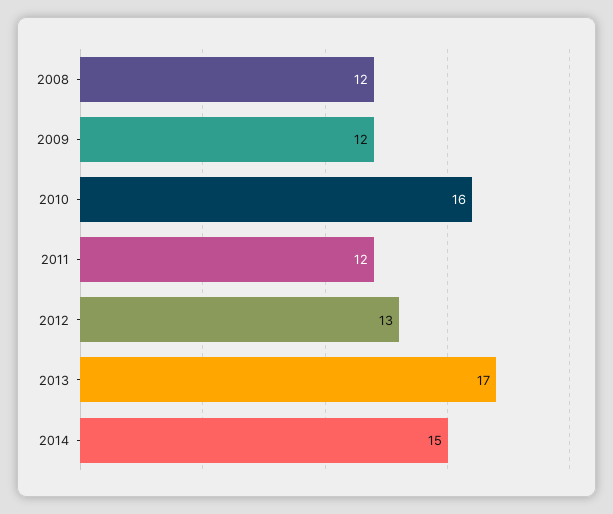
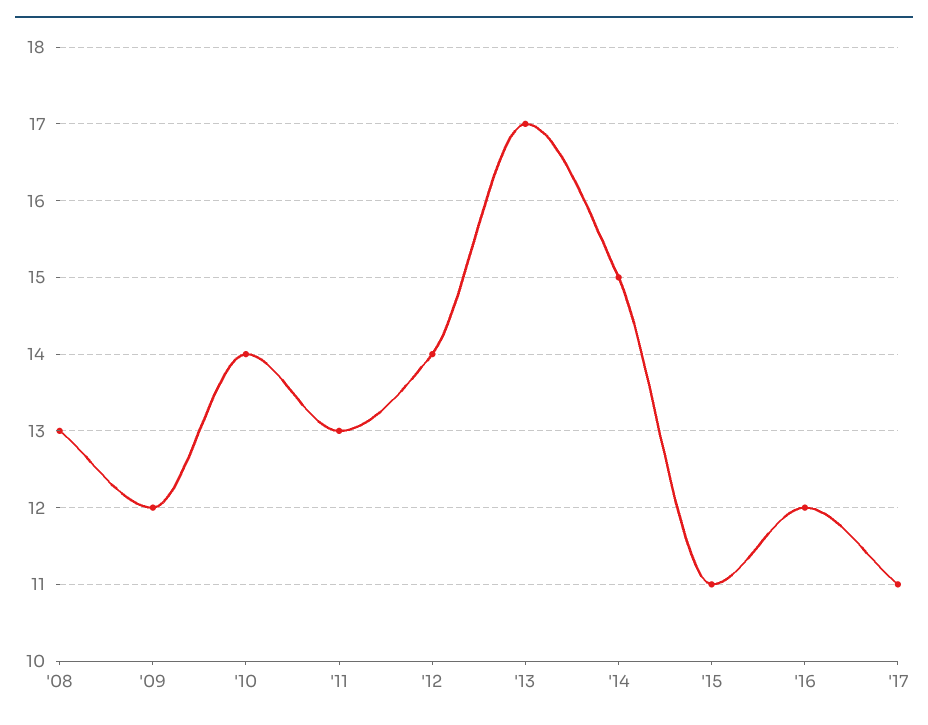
2008: 12 -> 13
2010: 16 -> 14
2011: 12 -> 13
2012: 13 -> 14
'15: none -> 11
'16: none -> 12
'17: none -> 11

